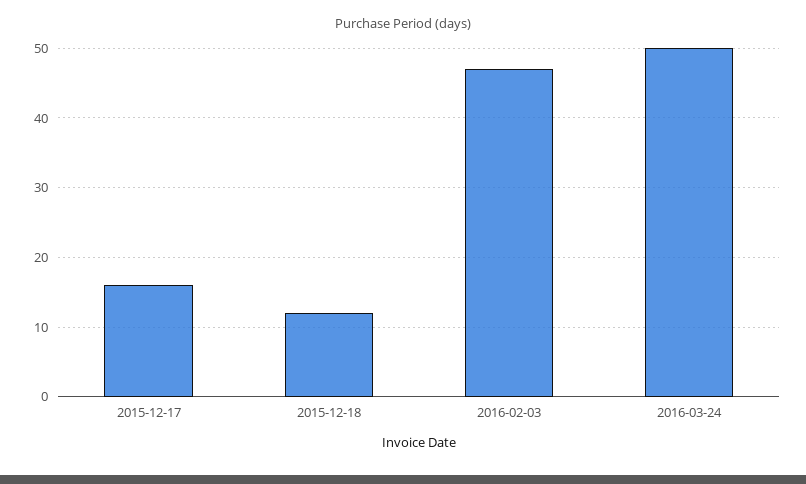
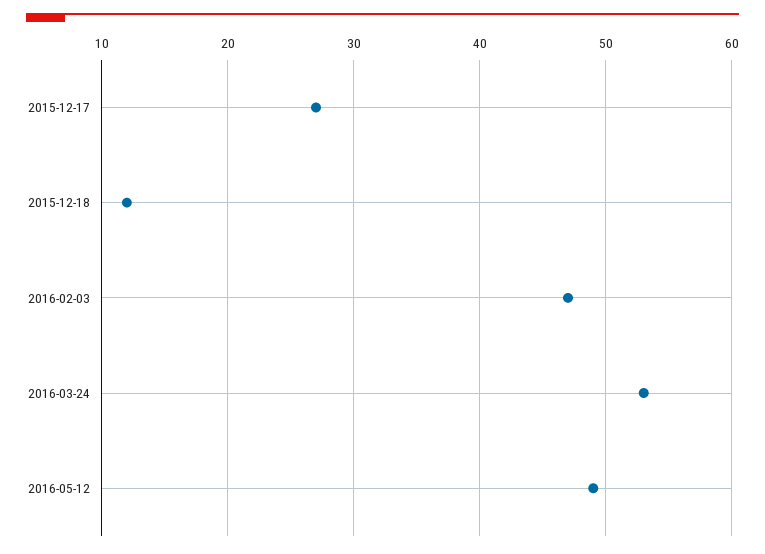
2015-12-17: 16 -> 27
2016-03-24: 50 -> 53
2016-05-12: none -> 49

